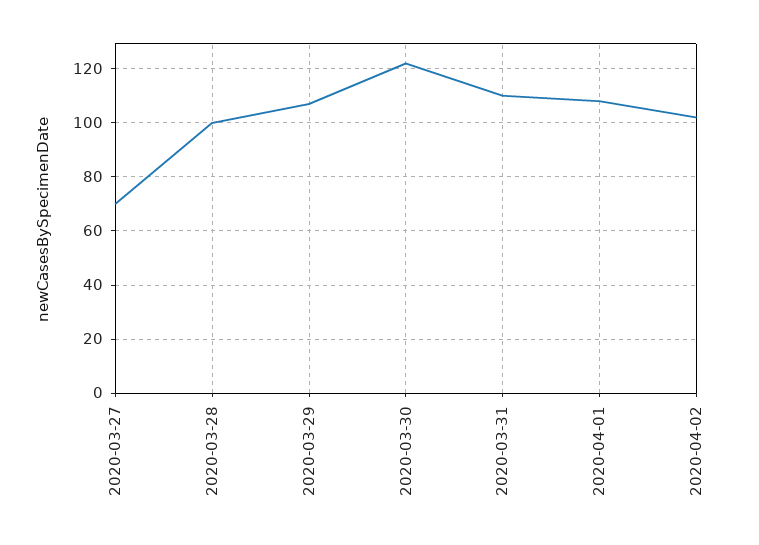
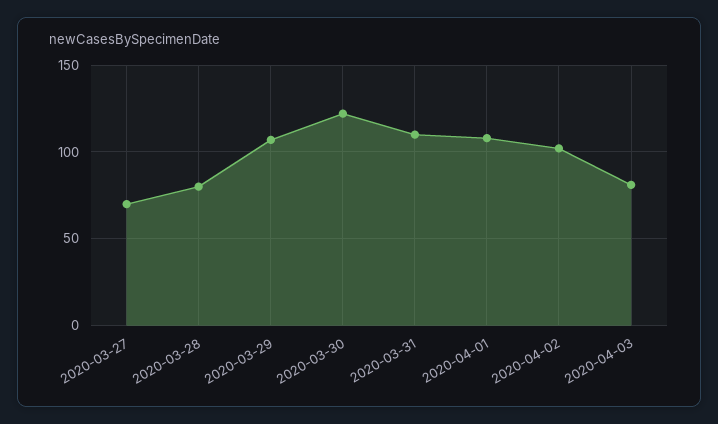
2020-03-28: 100 -> 80
2020-04-03: none -> 80

